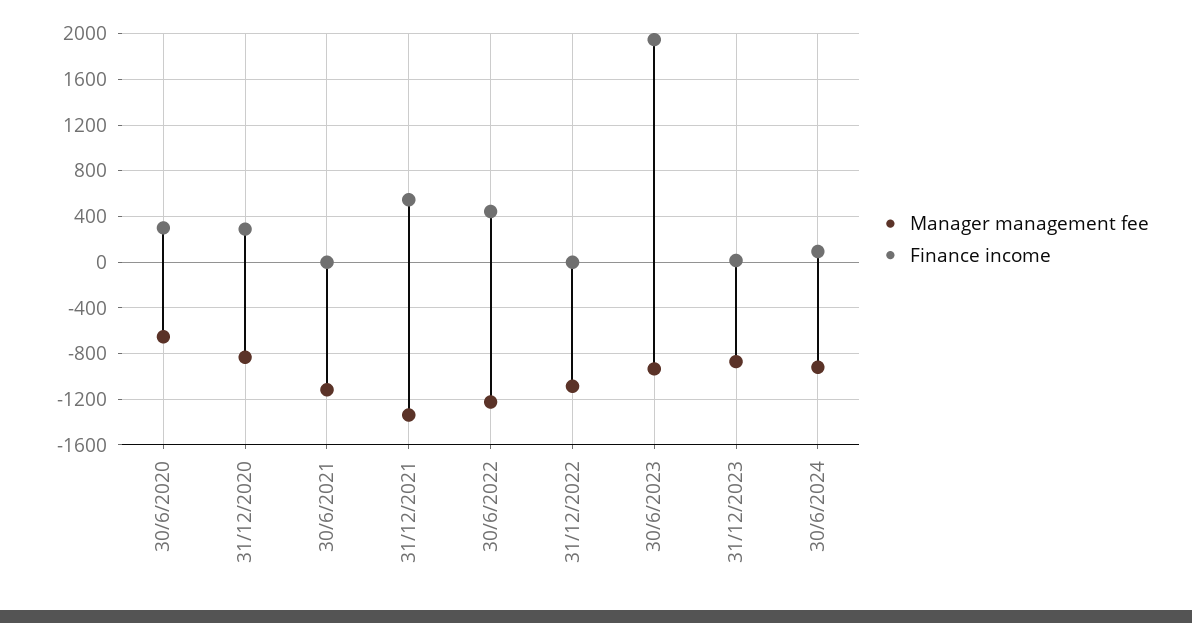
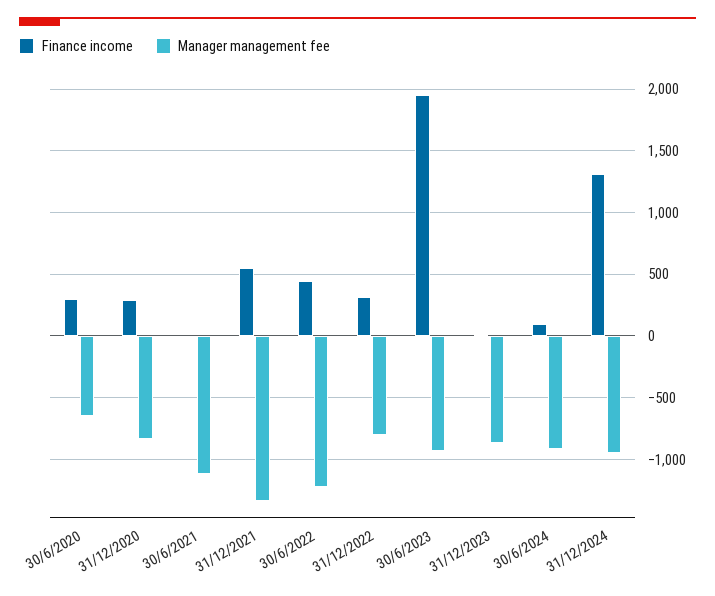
Manager management fee, 31/12/2022: -1100 -> -800
Finance income, 31/12/2022: 0 -> 300
Finance income, 31/12/2024: none -> 1300
Manager management fee, 31/12/2024: none -> -950

